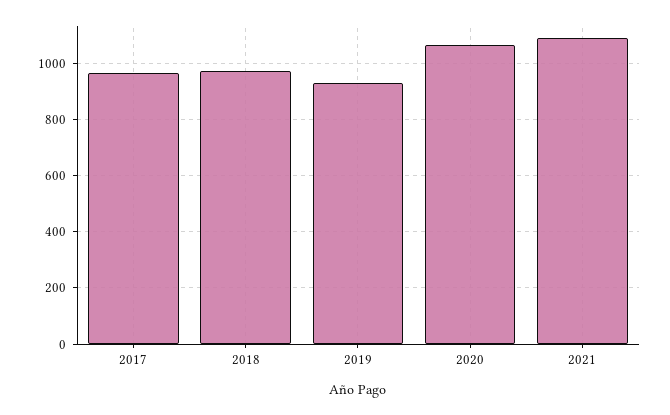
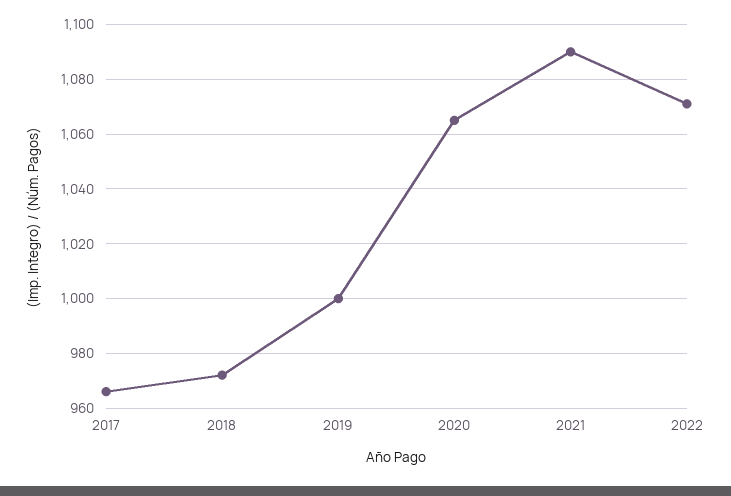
2019: 925 -> 1000
2022: none -> 1070

